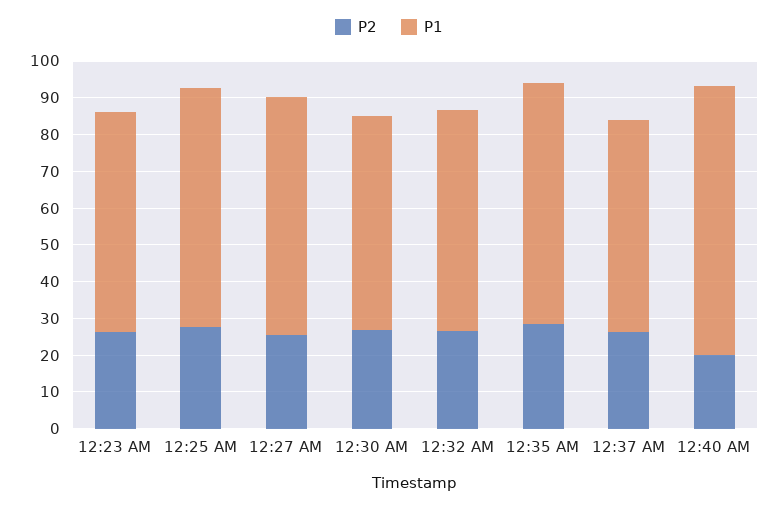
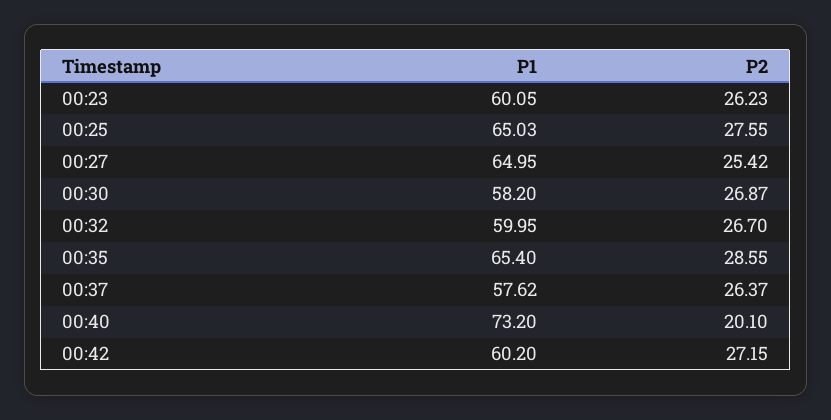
P1, 00:42: none -> 60.2
P2, 00:42: none -> 27.15

